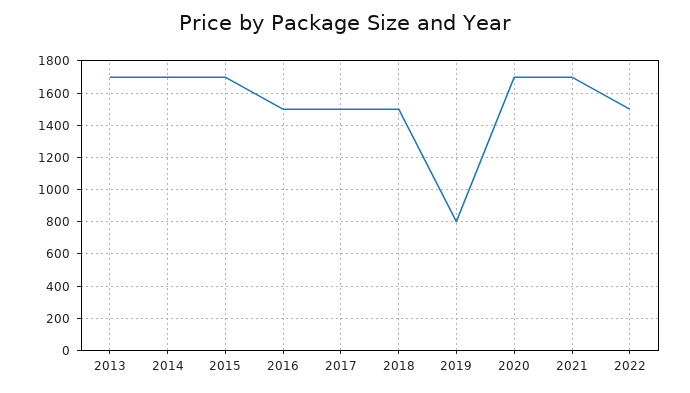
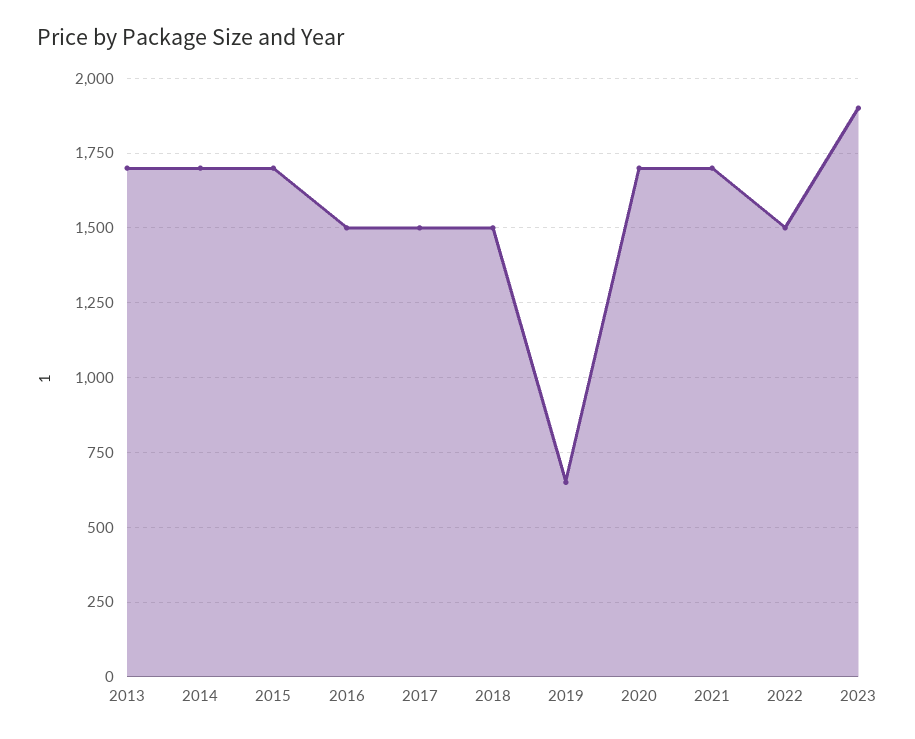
2019: 800 -> 650
2023: none -> 1900

